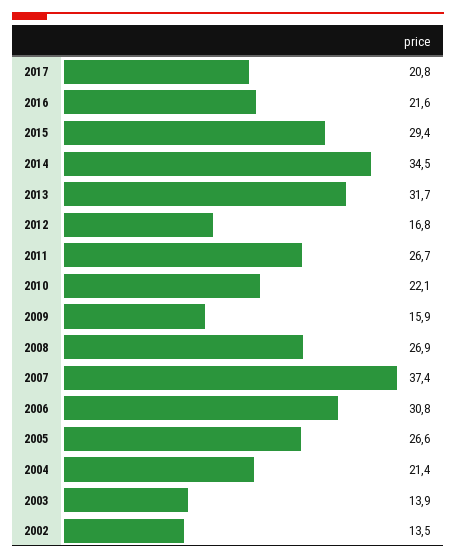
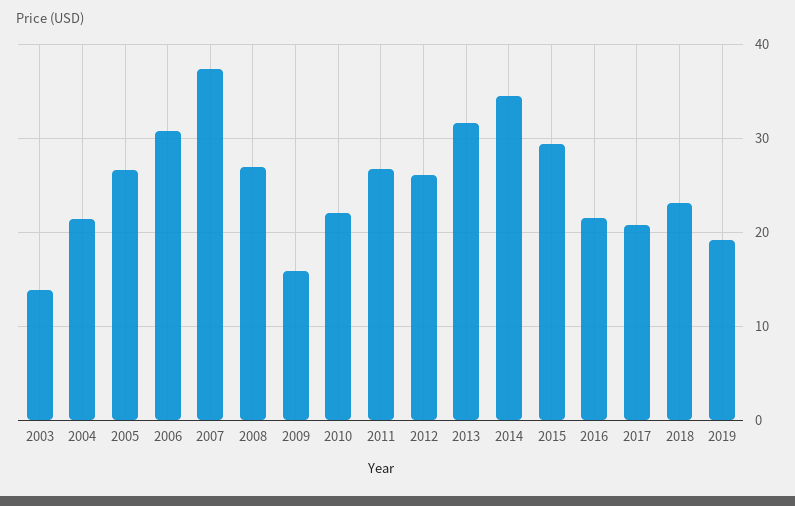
2012: 16.8 -> 26
2002: 13.5 -> none
2018: none -> 23
2019: none -> 19

